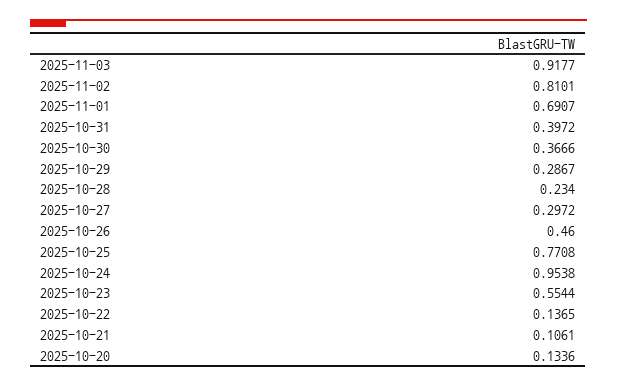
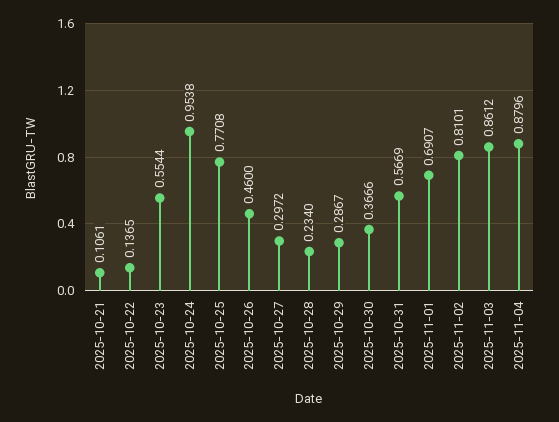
2025-11-03: 0.9177 -> 0.8612
2025-10-31: 0.3972 -> 0.5669
2025-10-20: 0.1336 -> none
2025-11-04: none -> 0.8796

